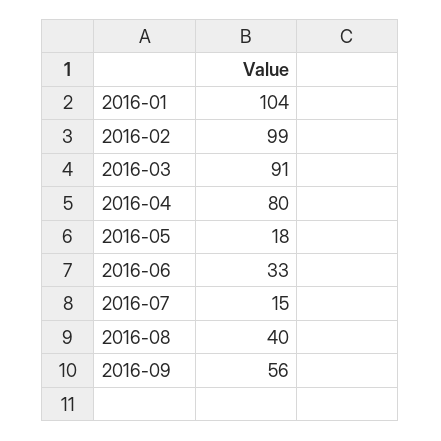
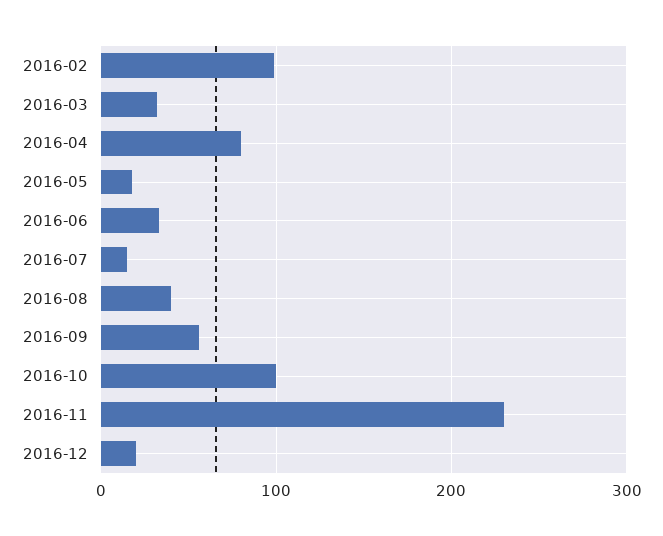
2016-01: 104 -> none
2016-03: 91 -> 30
2016-10: none -> 100
2016-11: none -> 230
2016-12: none -> 20

